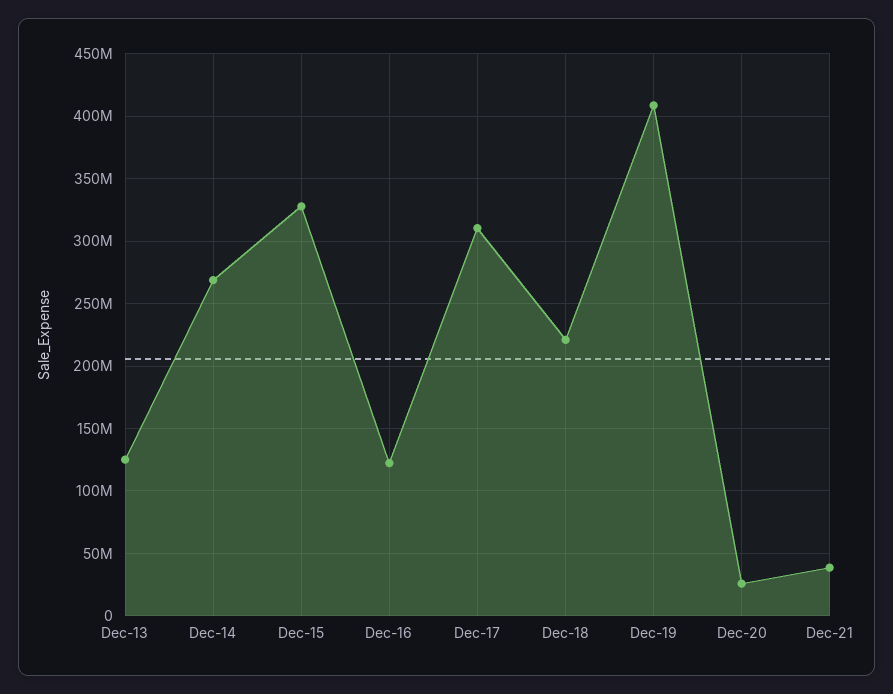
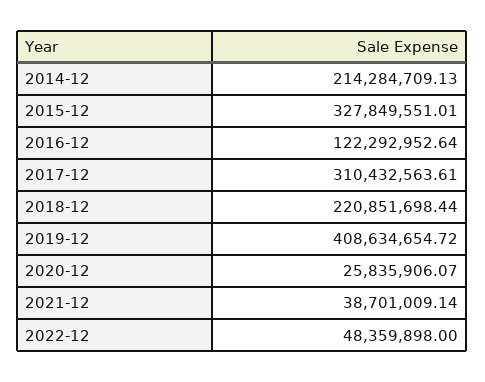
Dec-13: 125000000 -> none
Dec-14: 270000000 -> 214284709.13
2022-12: none -> 48359898

